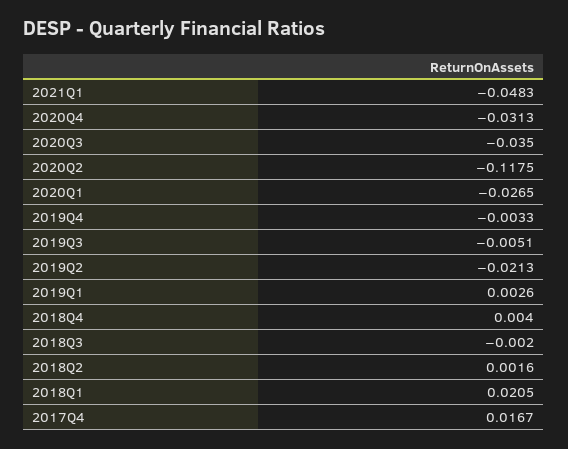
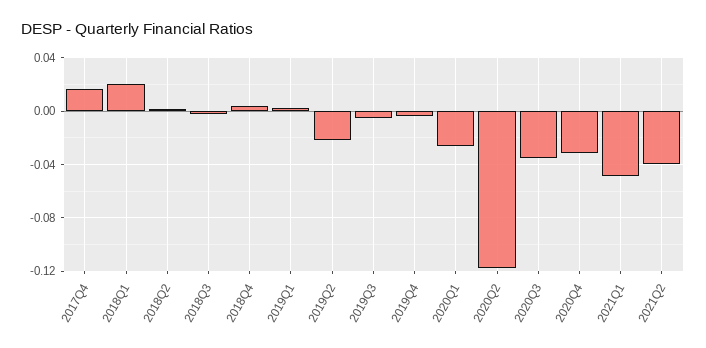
2021Q2: none -> -0.04

